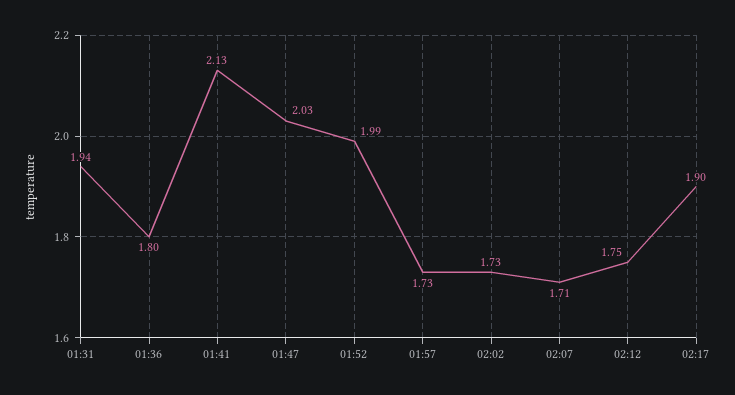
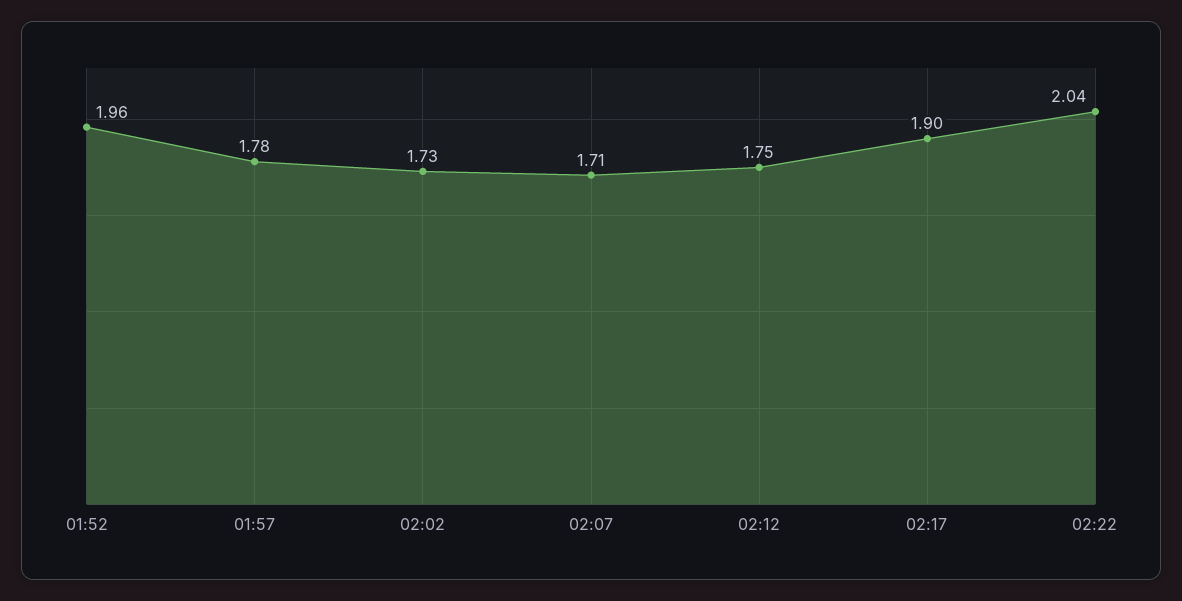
01:31: 1.94 -> none
01:36: 1.8 -> none
01:41: 2.13 -> none
01:47: 2.03 -> none
01:52: 1.99 -> 1.96
01:57: 1.73 -> 1.78
02:22: none -> 2.04

